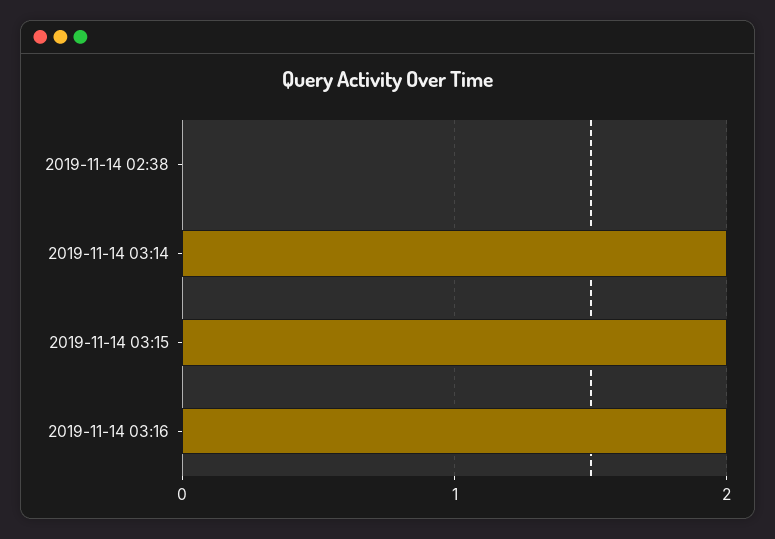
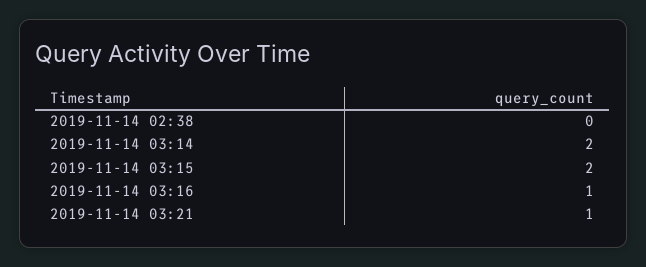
2019-11-14 03:16: 2 -> 1
2019-11-14 03:21: none -> 1

